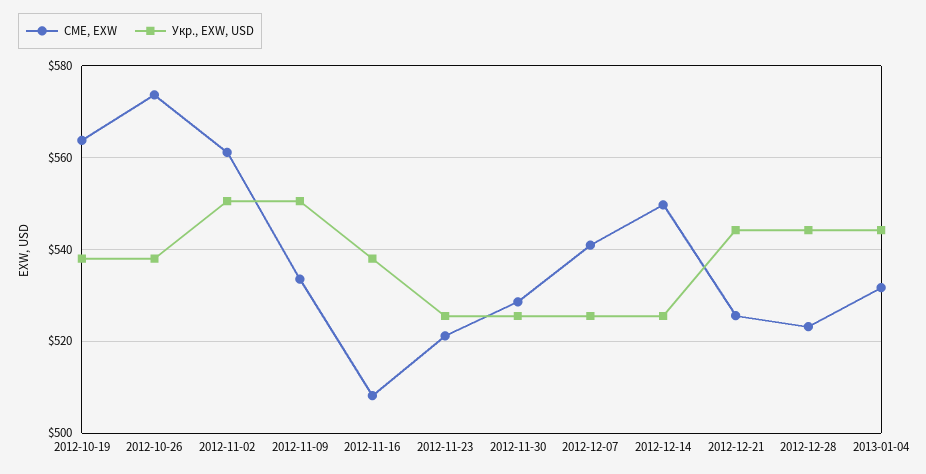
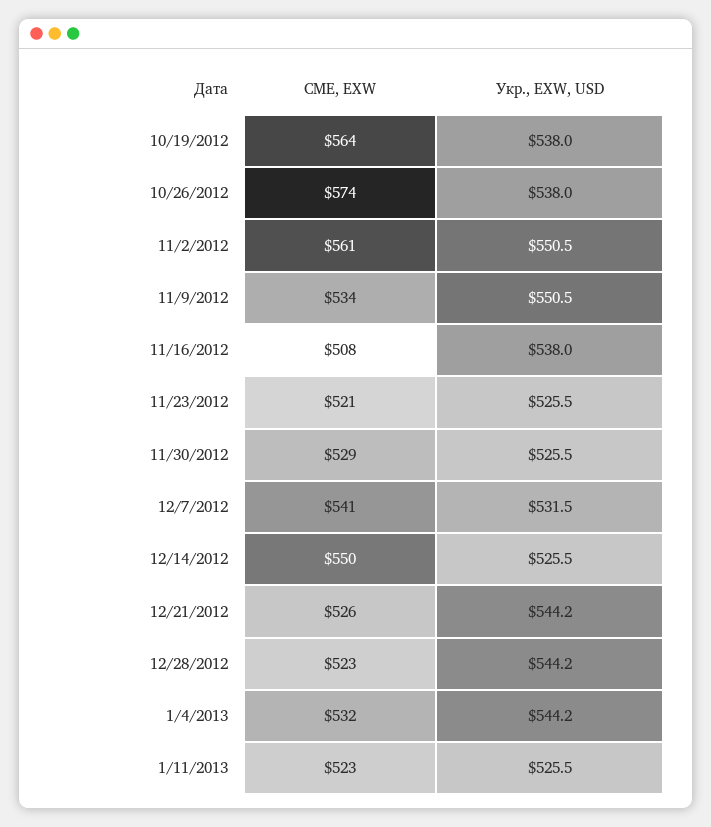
Укр., EXW, USD, 2012-12-07: 526 -> 531.5
CME, EXW, 1/11/2013: none -> 523
Укр., EXW, USD, 1/11/2013: none -> 525.5

